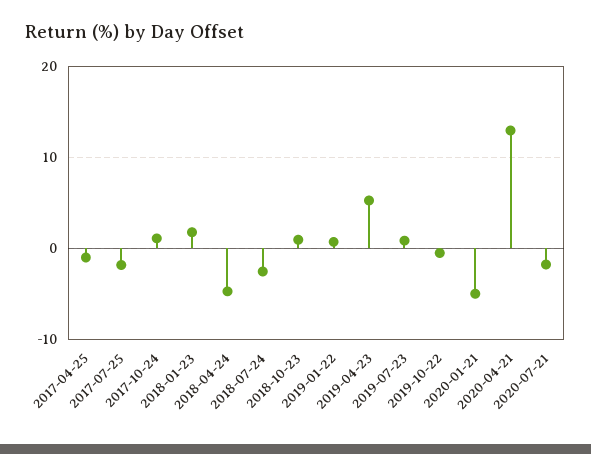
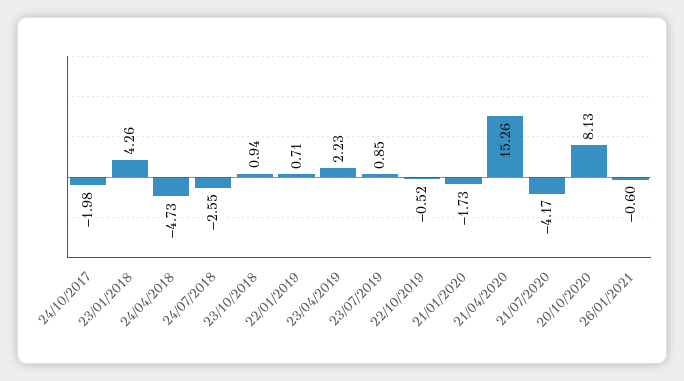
2017-04-25: -1 -> none
2017-07-25: -2 -> none
2017-10-24: 1 -> -1.98
2018-01-23: 2 -> 4.26
2019-04-23: 5 -> 2.23
2020-01-21: -5 -> -1.73
2020-04-21: 13 -> 15.26
2020-07-21: -2 -> -4.17
20/10/2020: none -> 8.13
26/01/2021: none -> -0.6

